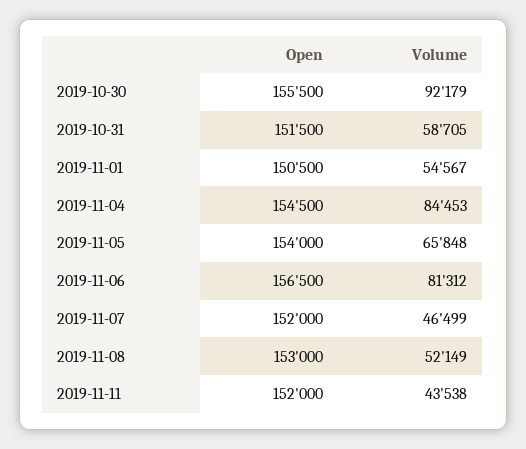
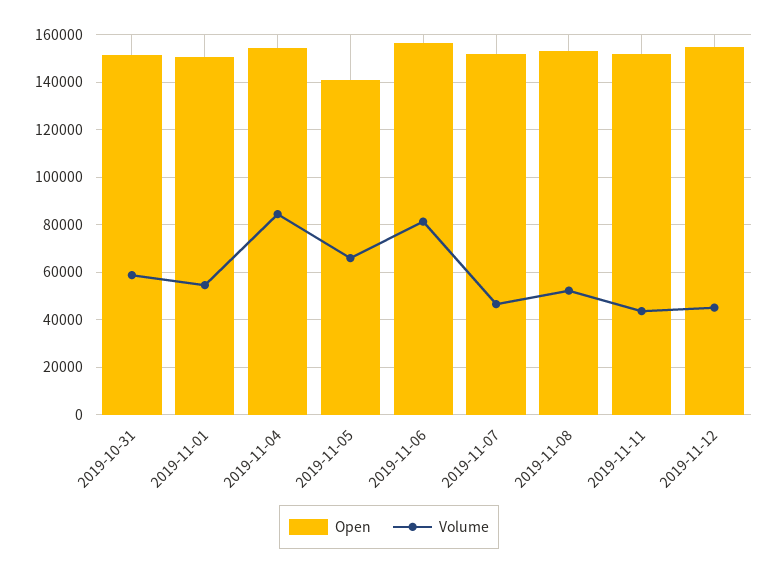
Open, 2019-10-30: 155500 -> none
Volume, 2019-10-30: 92179 -> none
Open, 2019-11-05: 154000 -> 140000
Open, 2019-11-12: none -> 155000
Volume, 2019-11-12: none -> 45000

